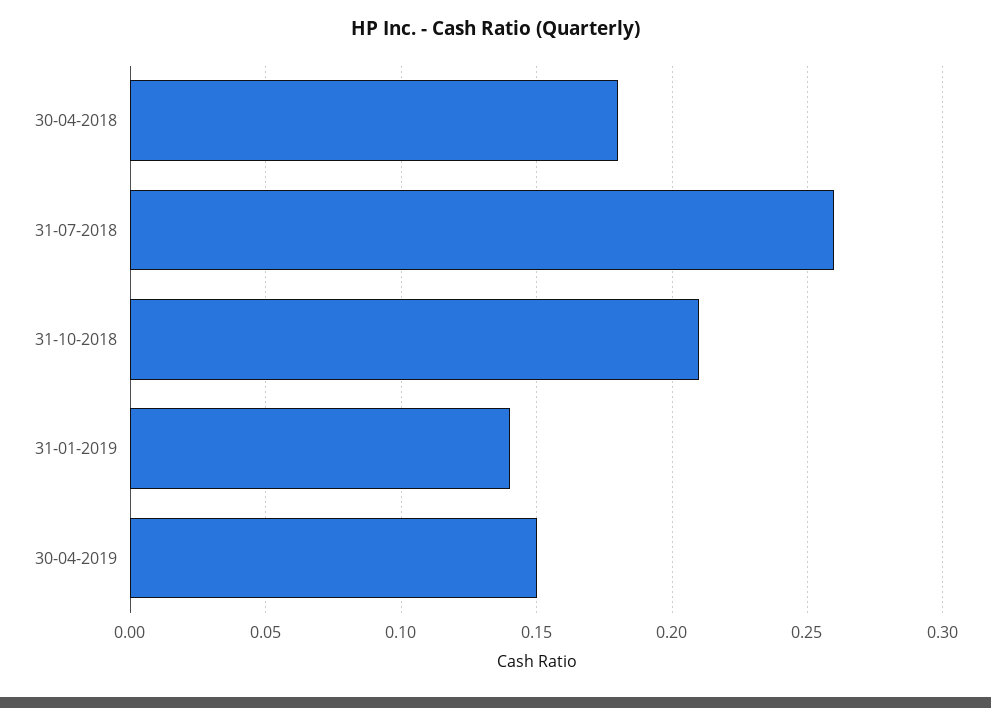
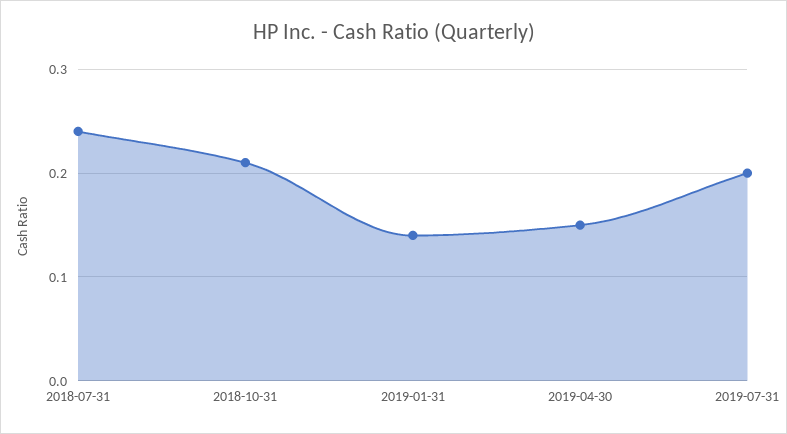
30-04-2018: 0.18 -> none
31-07-2018: 0.26 -> 0.24
2019-07-31: none -> 0.2

